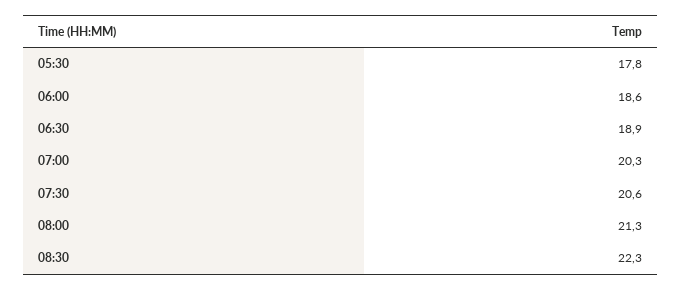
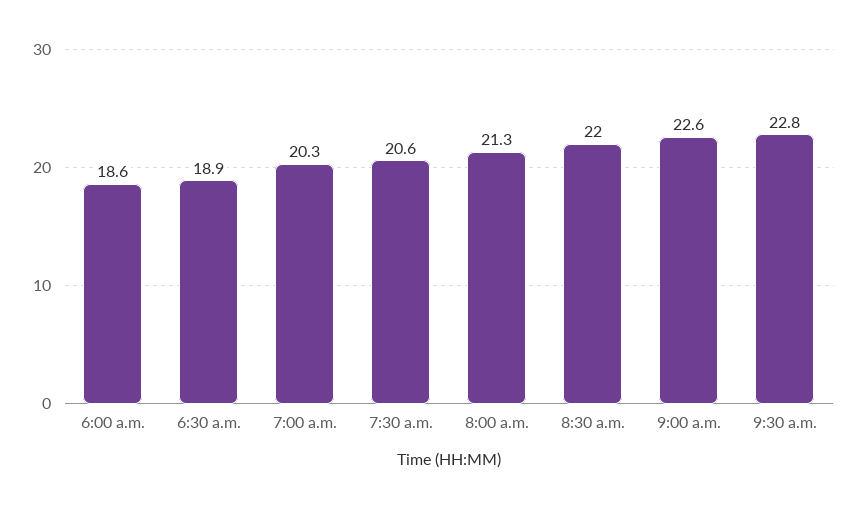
05:30: 17.8 -> none
08:30: 22.3 -> 22
9:00 a.m.: none -> 22.6
9:30 a.m.: none -> 22.8

